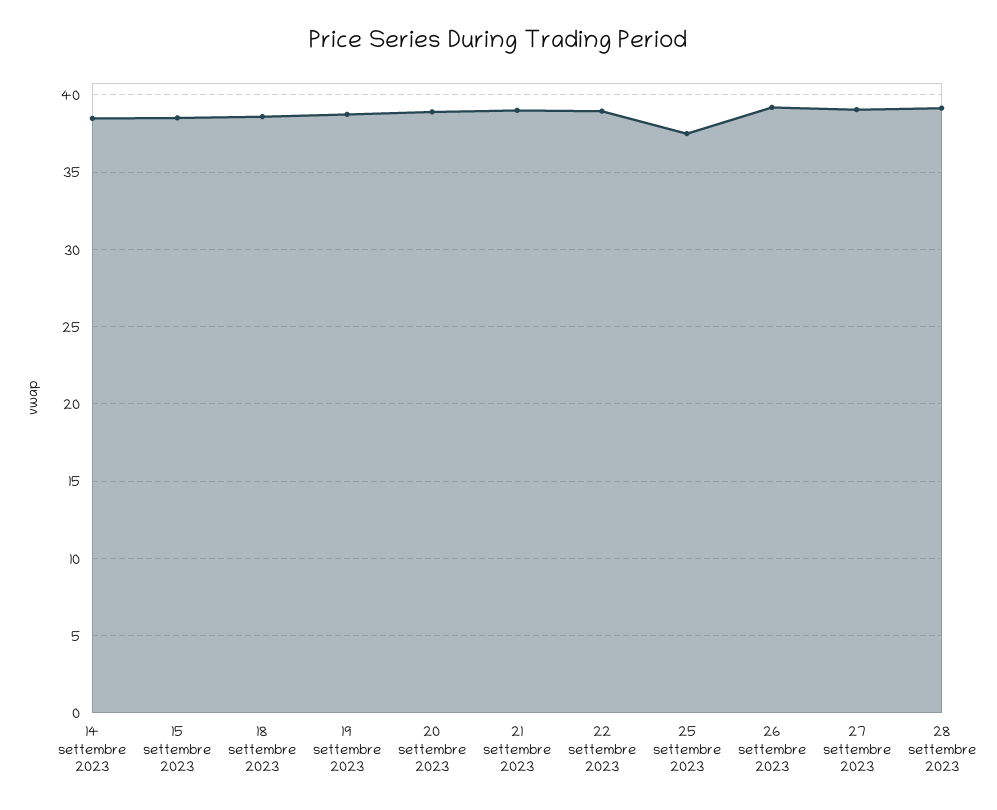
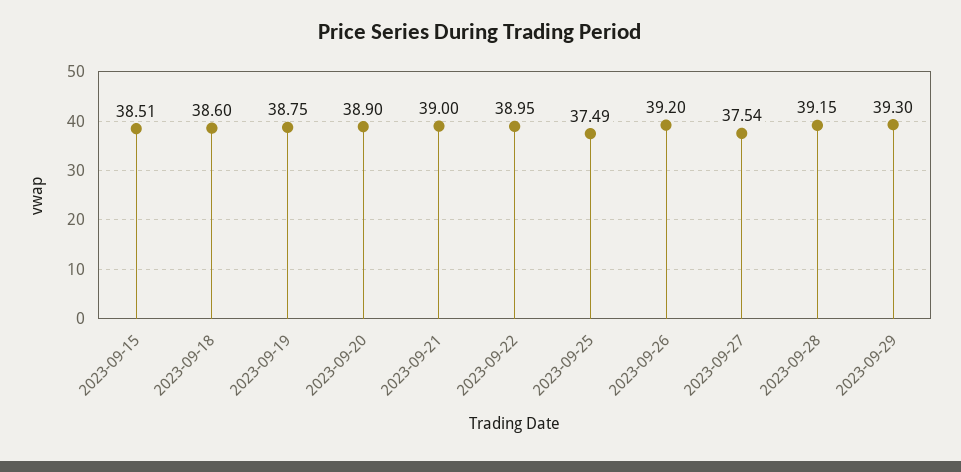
14 settembre 2023: 38.5 -> none
27 settembre 2023: 39 -> 37.54
2023-09-29: none -> 39.3

